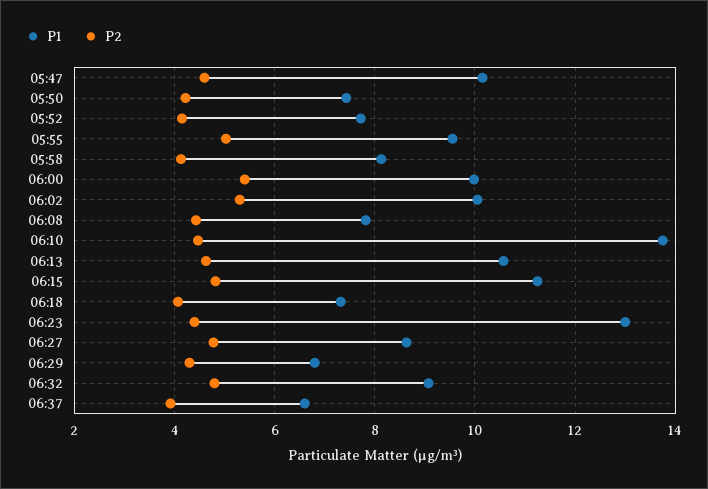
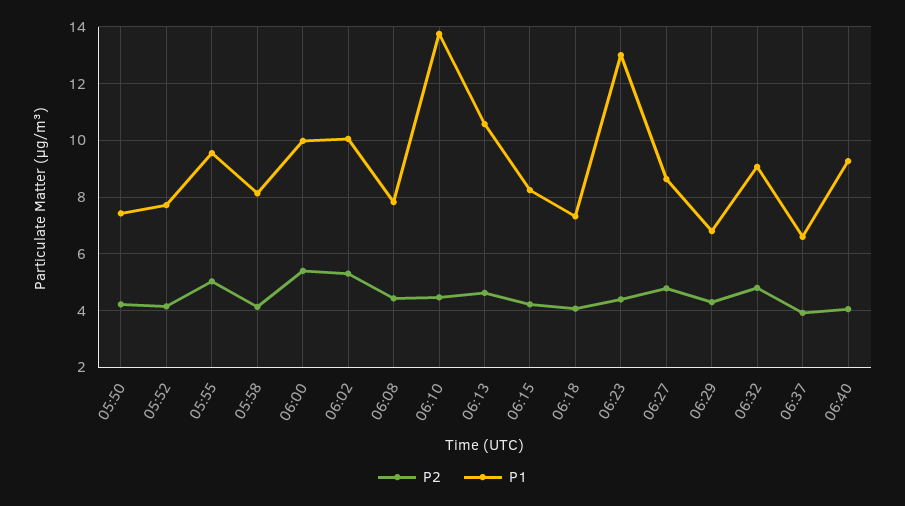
P1, 05:47: 10.2 -> none
P2, 05:47: 4.6 -> none
P1, 06:15: 11.2 -> 8.25
P2, 06:15: 4.8 -> 4.25
P2, 06:40: none -> 4
P1, 06:40: none -> 9.25

